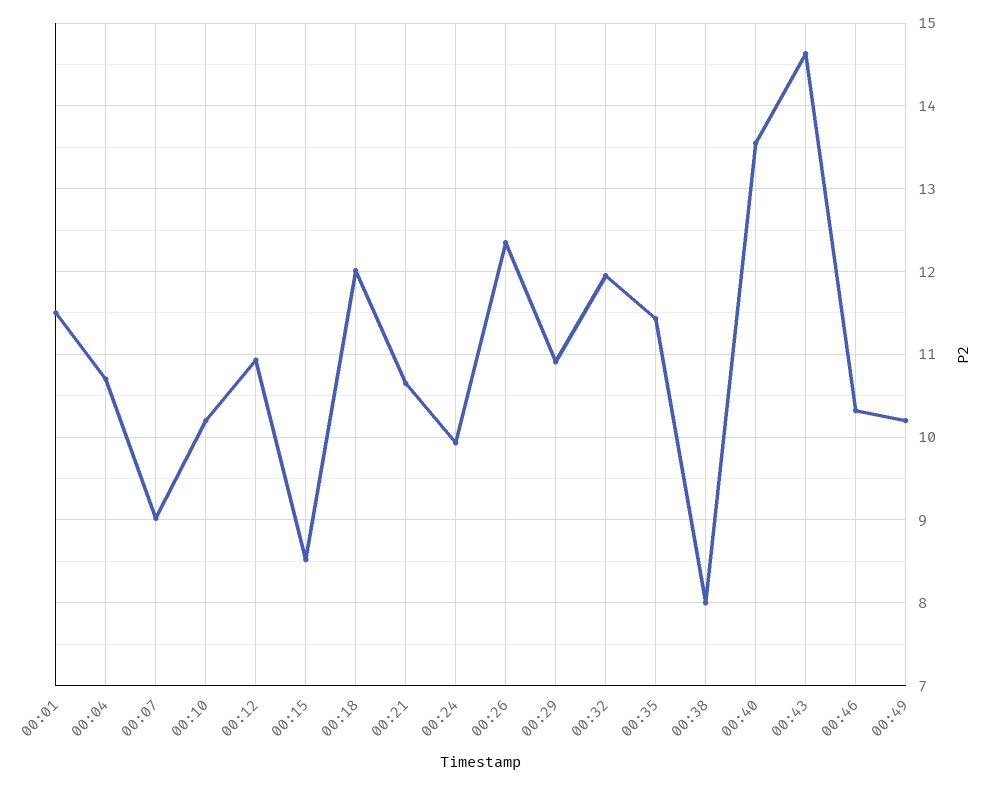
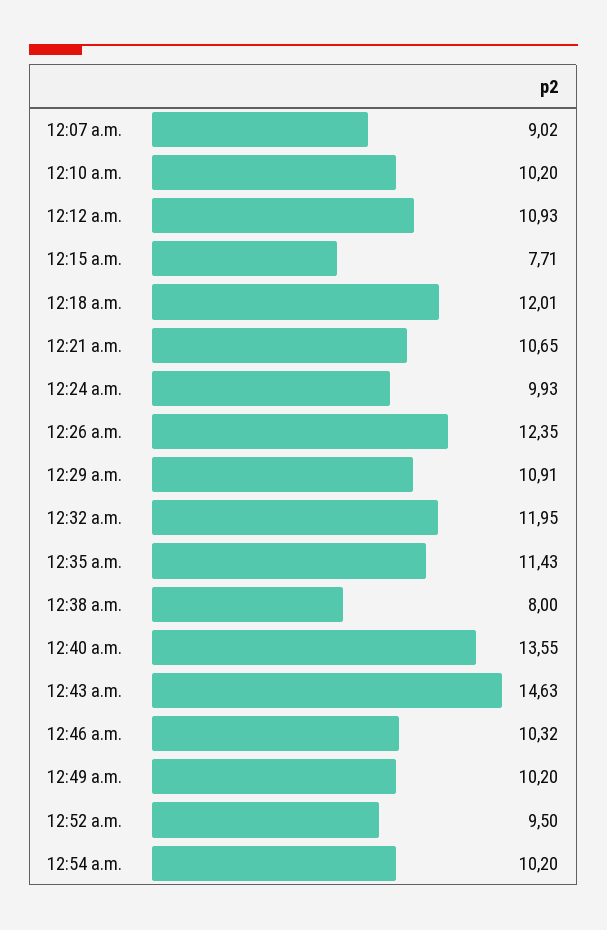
00:01: 11.5 -> none
00:04: 10.7 -> none
00:15: 8.5 -> 7.71
12:52 a.m.: none -> 9.5
12:54 a.m.: none -> 10.2

